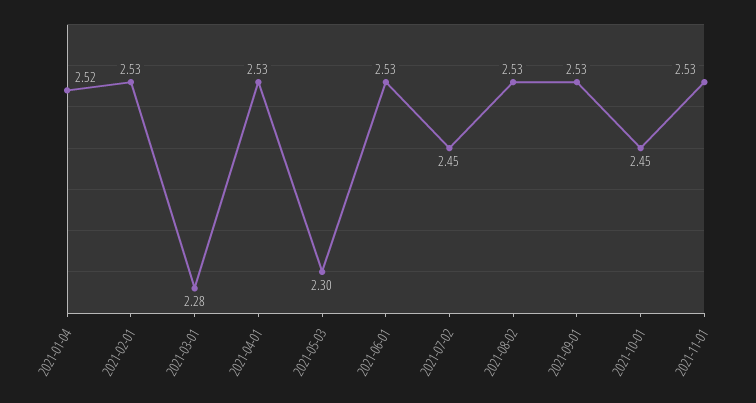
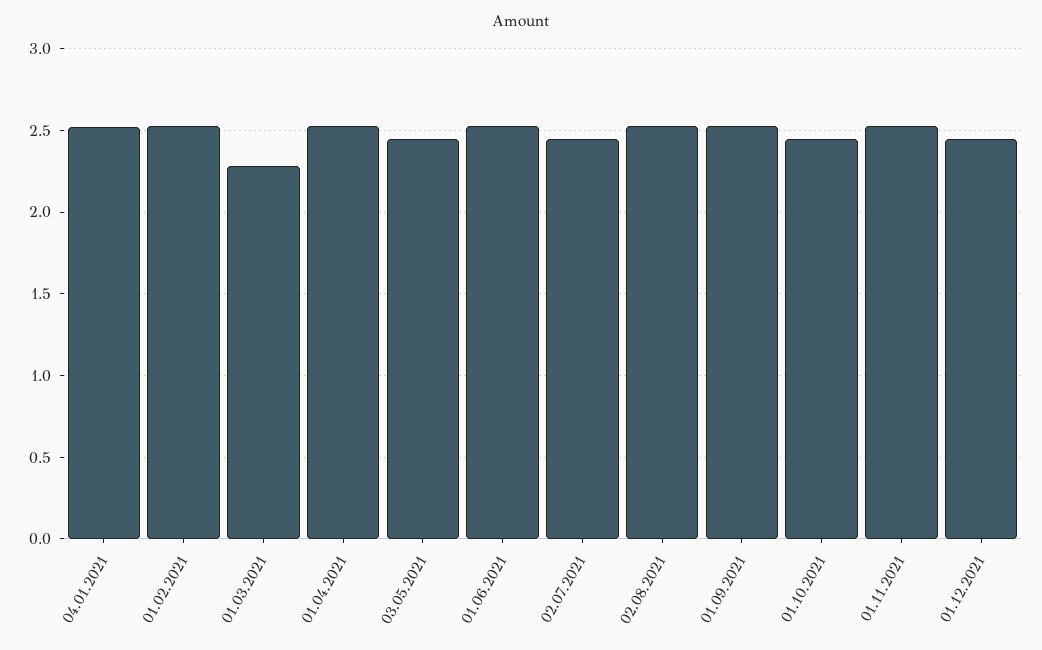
2021-05-03: 2.3 -> 2.45
01.12.2021: none -> 2.45

